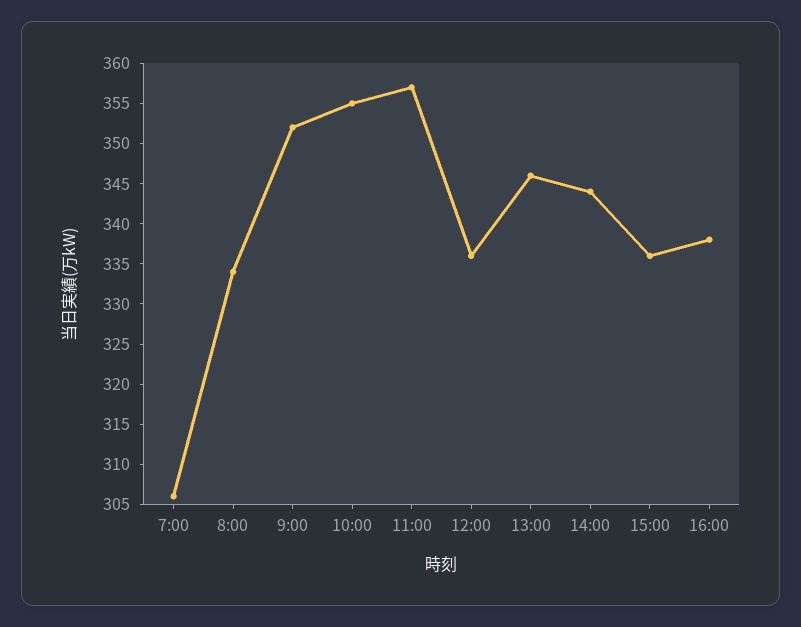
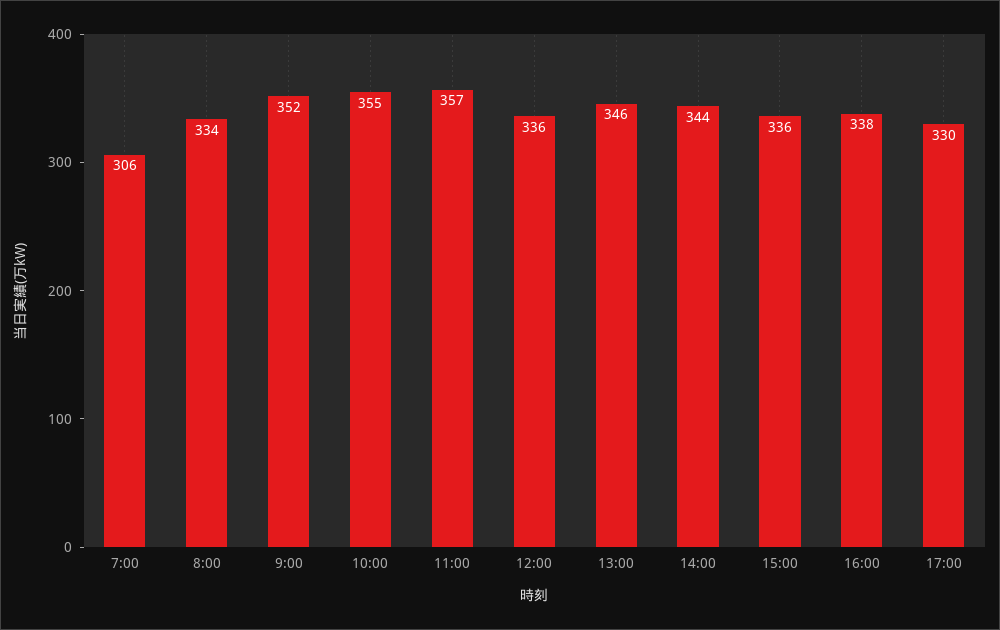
17:00: none -> 330

